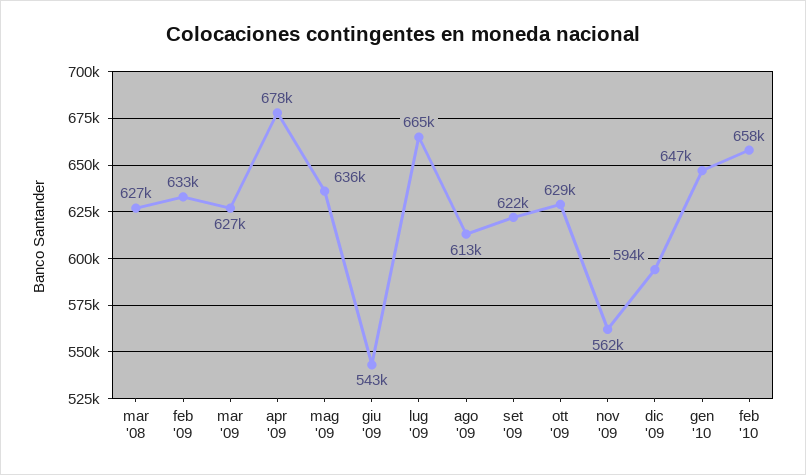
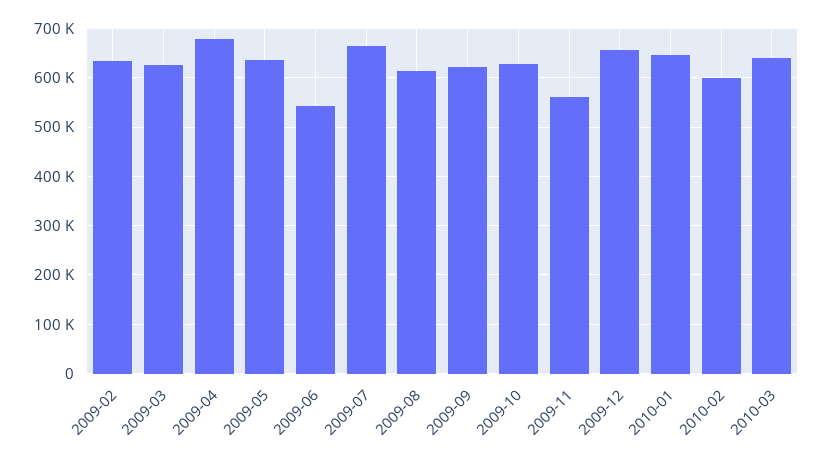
mar '08: 627000 -> none
dic '09: 594000 -> 660000
feb '10: 658000 -> 600000
2010-03: none -> 640000

